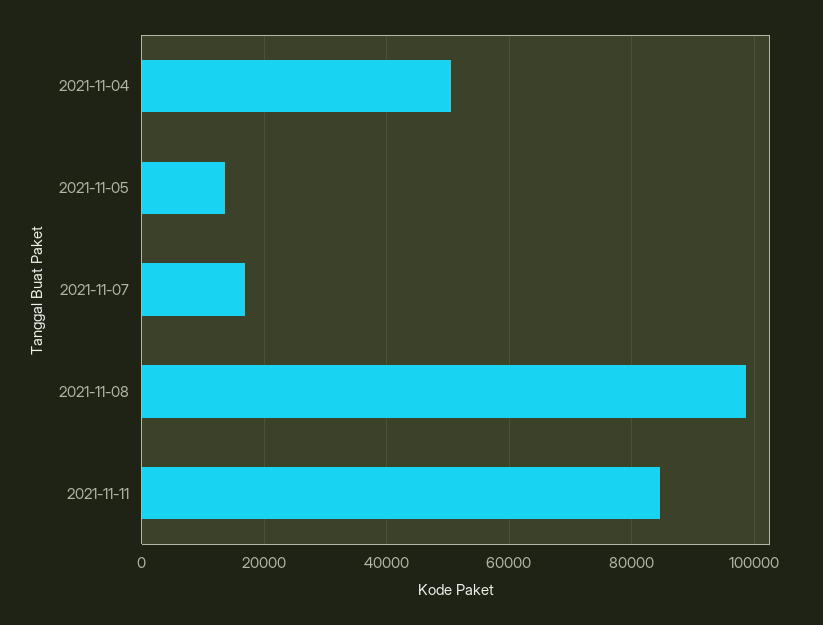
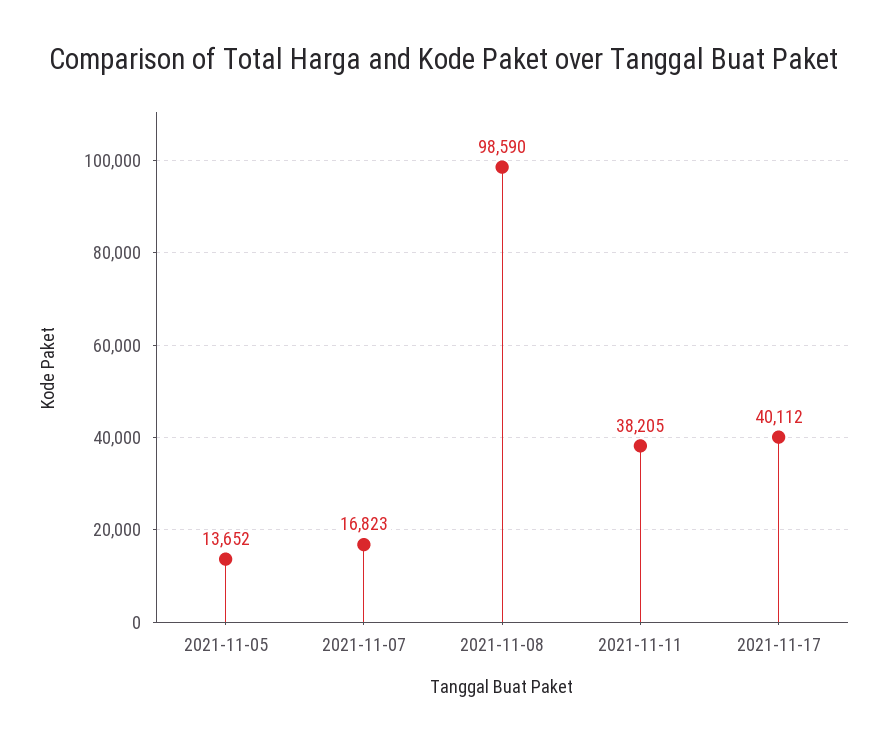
2021-11-04: 50000 -> none
2021-11-11: 84000 -> 38205
2021-11-17: none -> 40112

